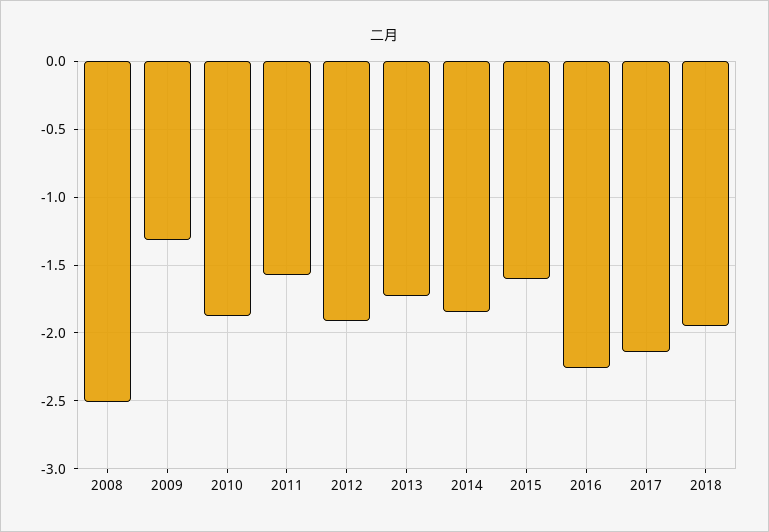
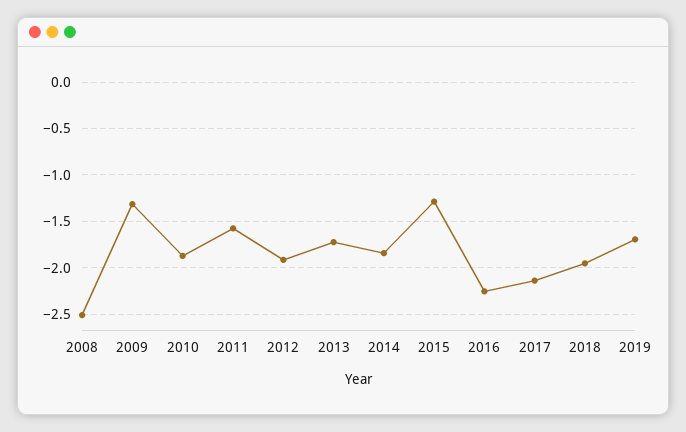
2015: -1.6 -> -1.3
2019: none -> -1.7

